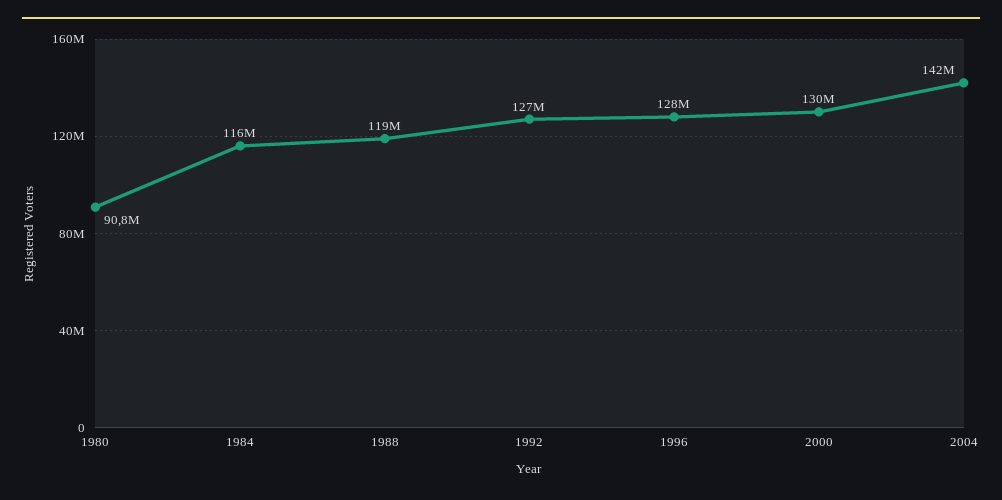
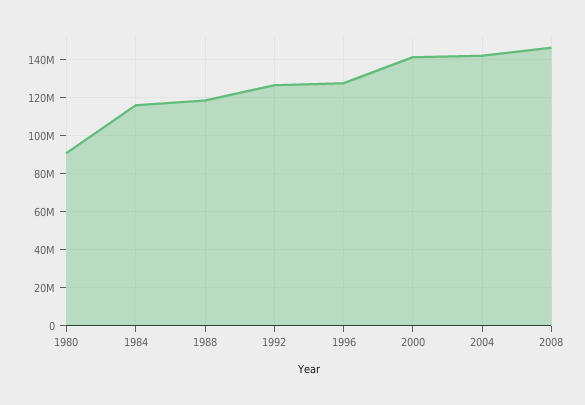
2000: 130000000 -> 140000000
2008: none -> 145000000

